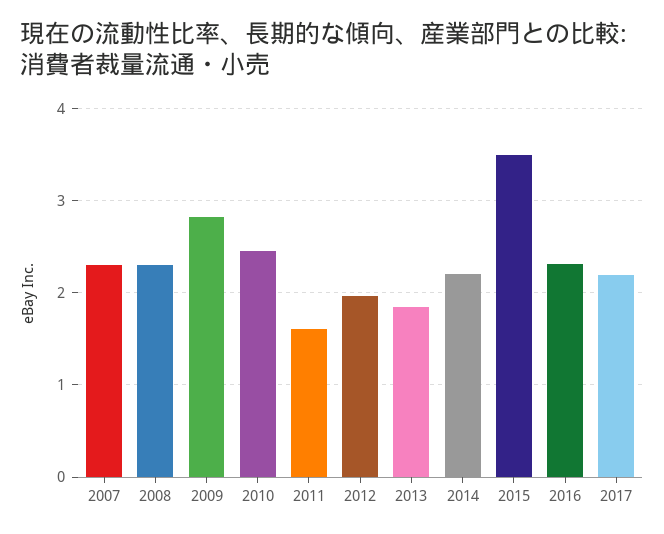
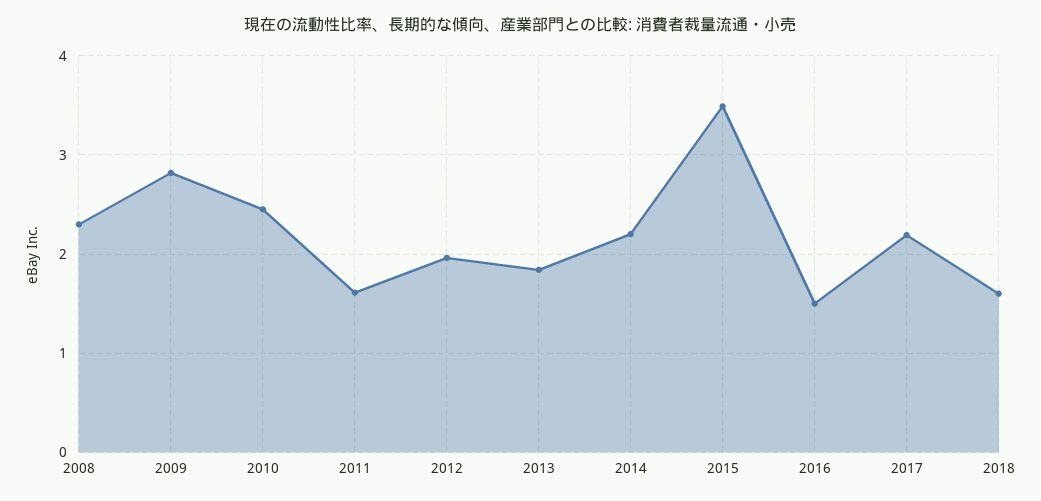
2007: 2.3 -> none
2016: 2.3 -> 1.5
2018: none -> 1.6

